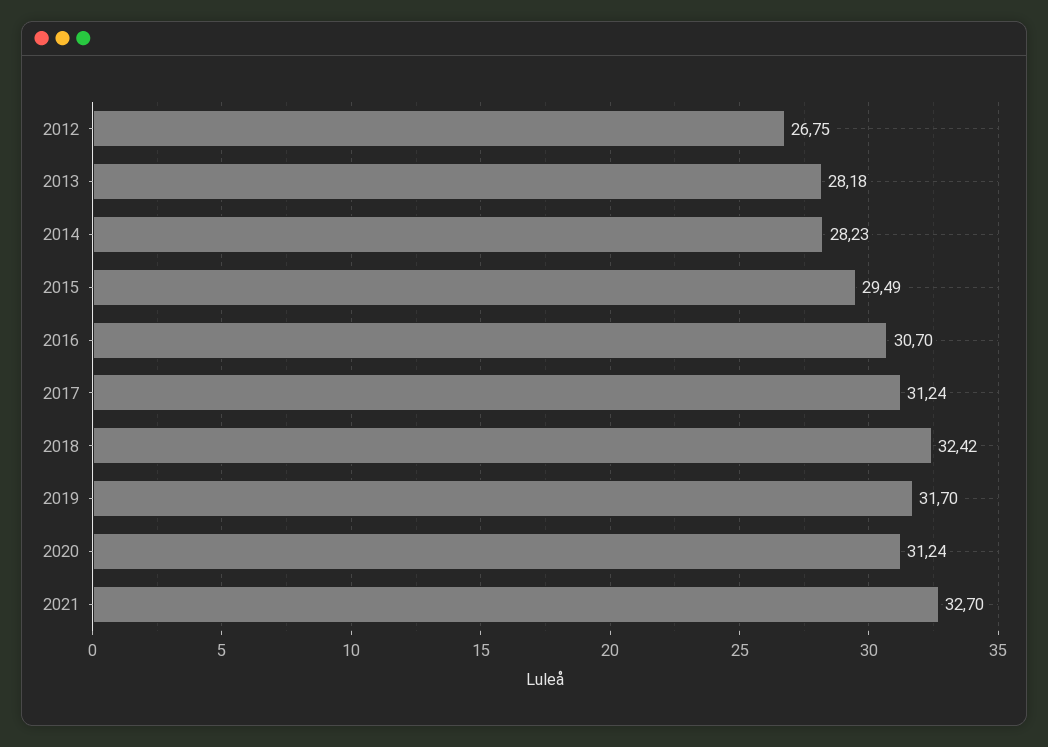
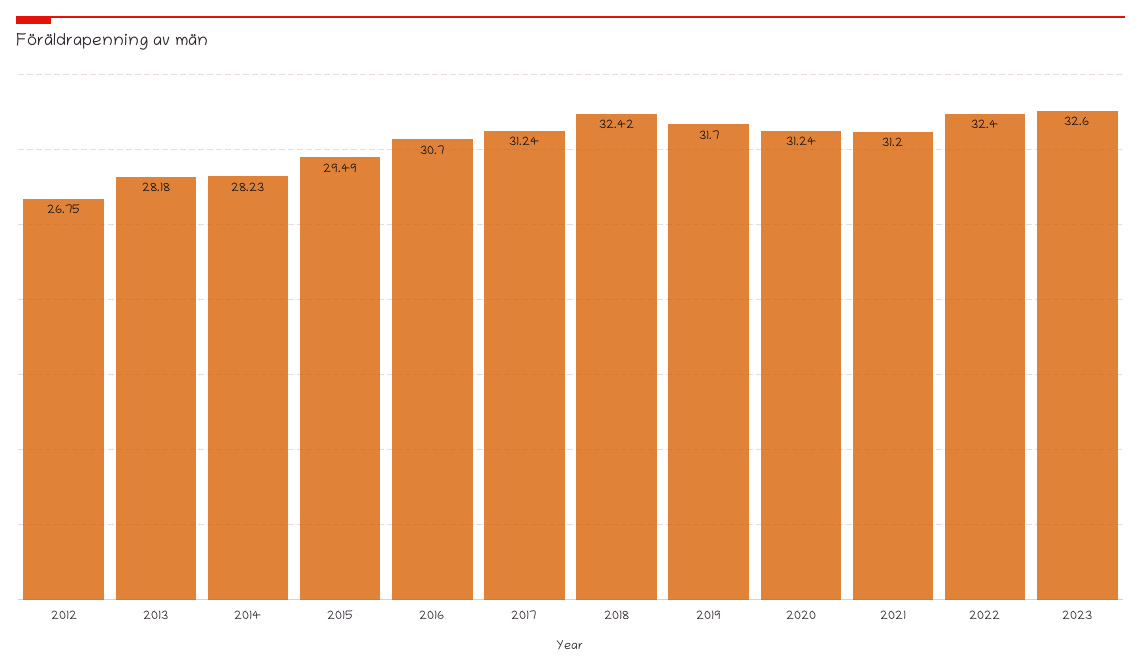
2021: 32.7 -> 31.2
2022: none -> 32.4
2023: none -> 32.6

